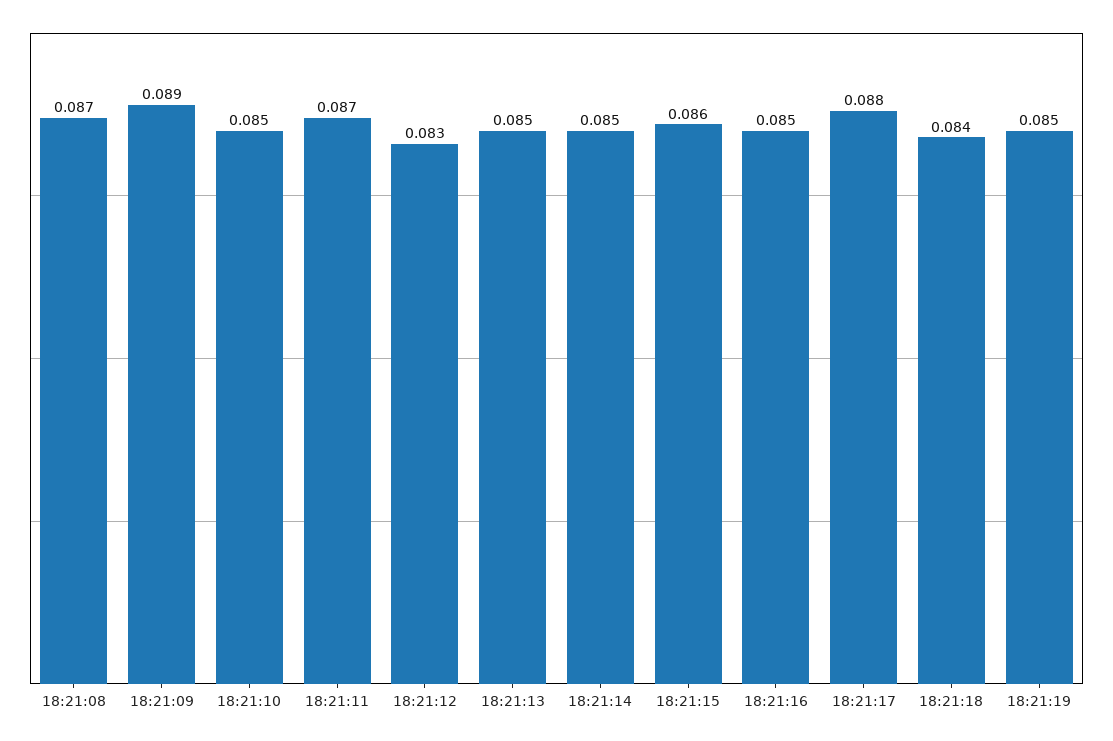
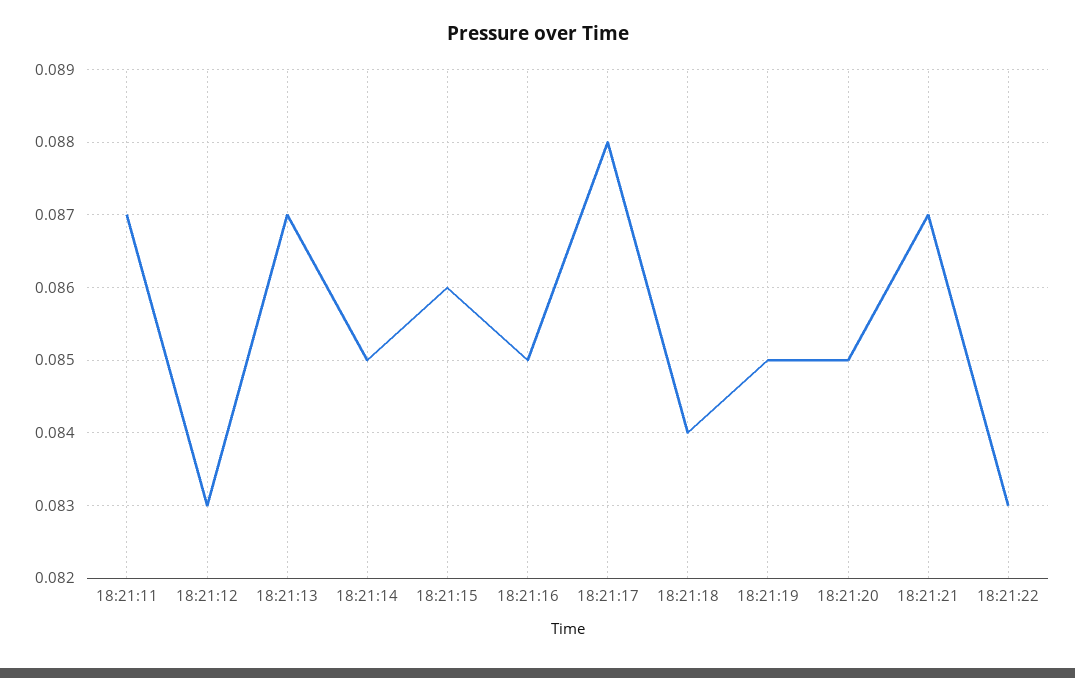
18:21:08: 0.087 -> none
18:21:09: 0.089 -> none
18:21:10: 0.085 -> none
18:21:13: 0.085 -> 0.087
18:21:20: none -> 0.085
18:21:21: none -> 0.087
18:21:22: none -> 0.083

